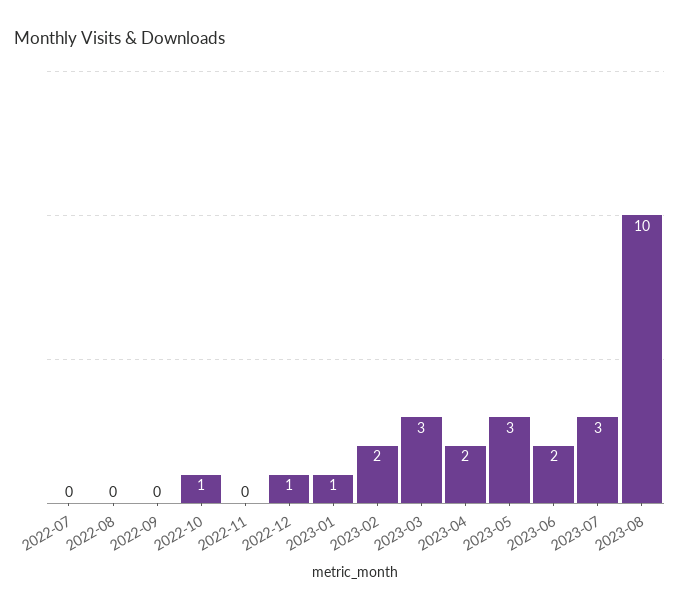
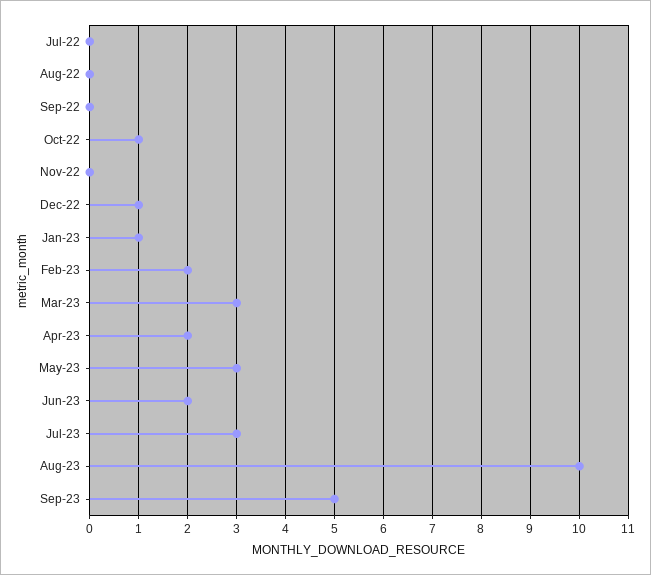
Sep-23: none -> 5

